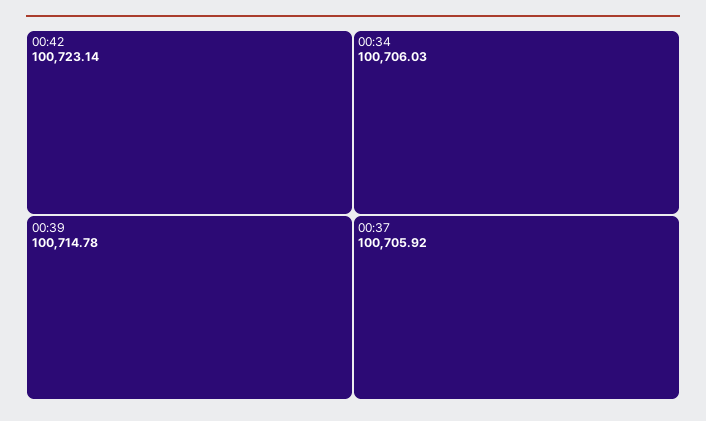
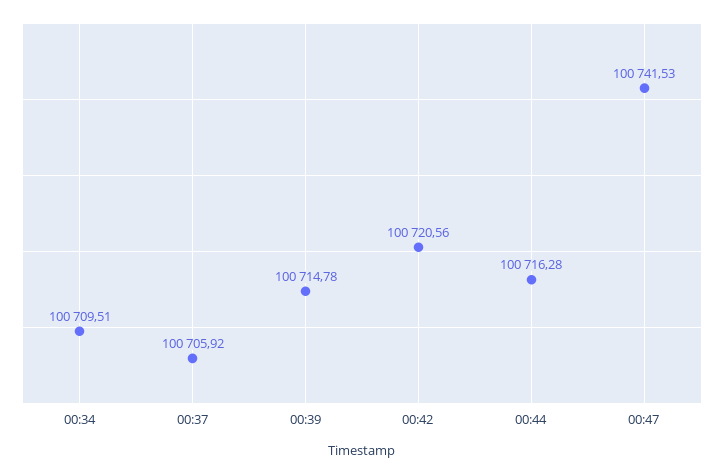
00:42: 100723.14 -> 100720.56
00:34: 100706.03 -> 100709.51
00:44: none -> 100716.28
00:47: none -> 100741.53

